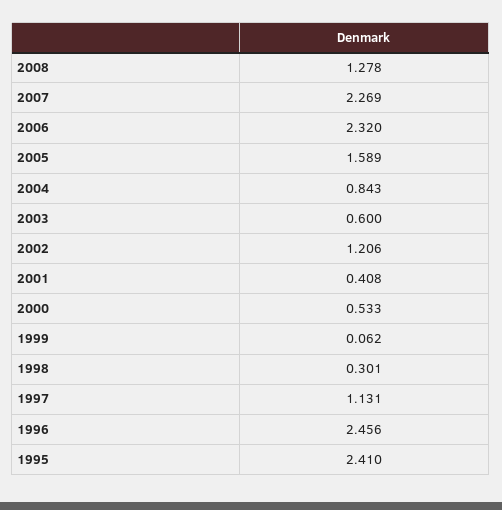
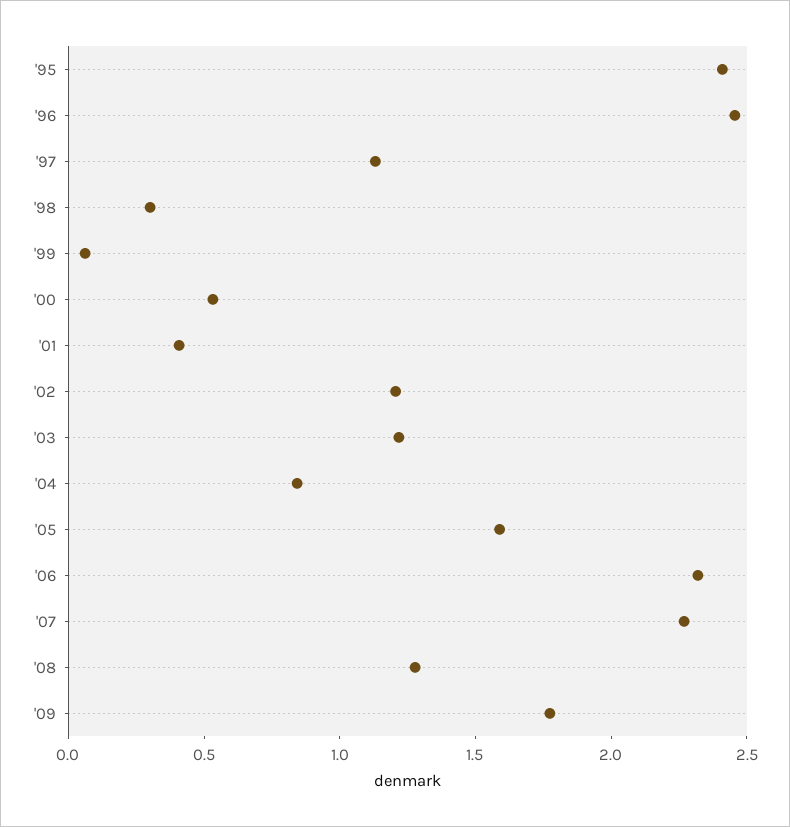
2003: 0.6 -> 1.2
'09: none -> 1.8

